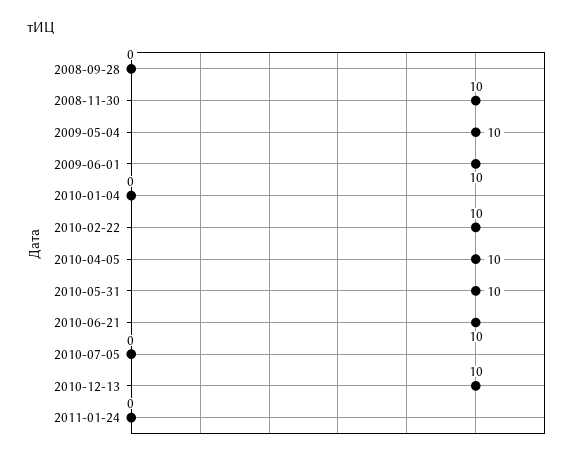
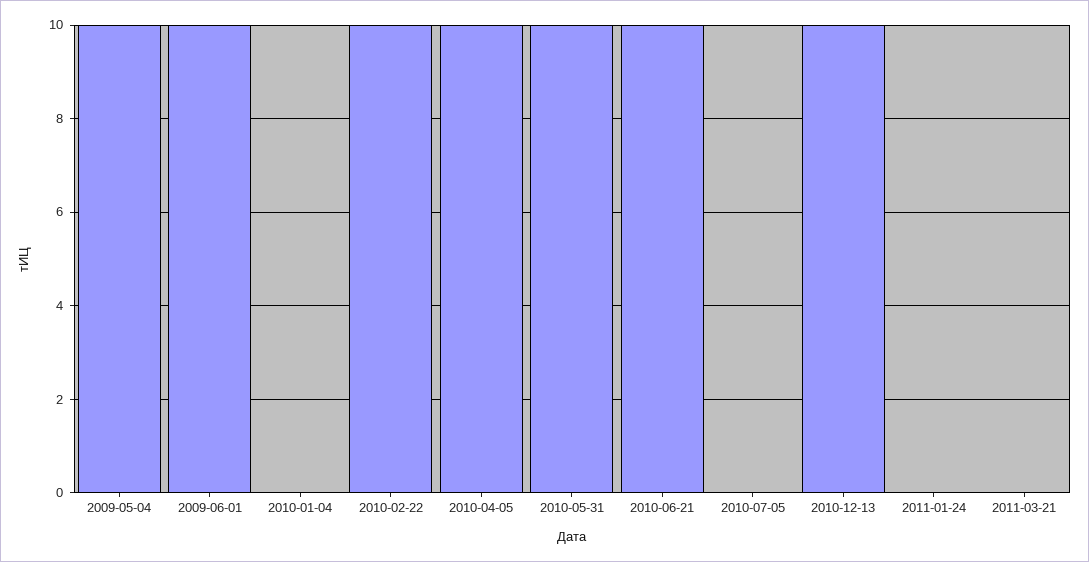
2008-09-28: 0 -> none
2008-11-30: 10 -> none
2011-03-21: none -> 0

